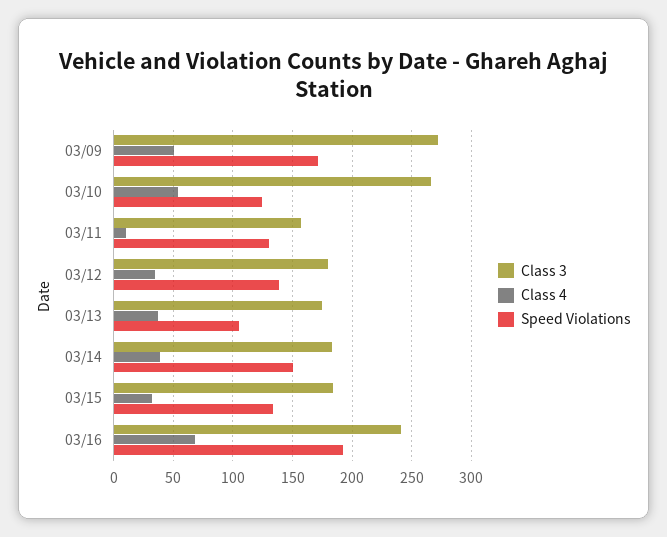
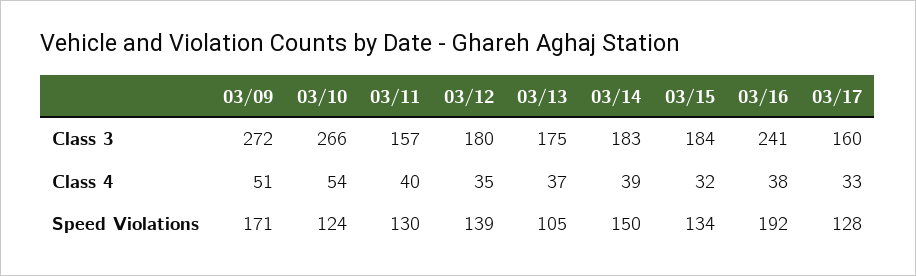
Class 4, 03/11: 10 -> 40
Class 4, 03/16: 70 -> 38
Class 3, 03/17: none -> 160
Class 4, 03/17: none -> 33
Speed Violations, 03/17: none -> 128

